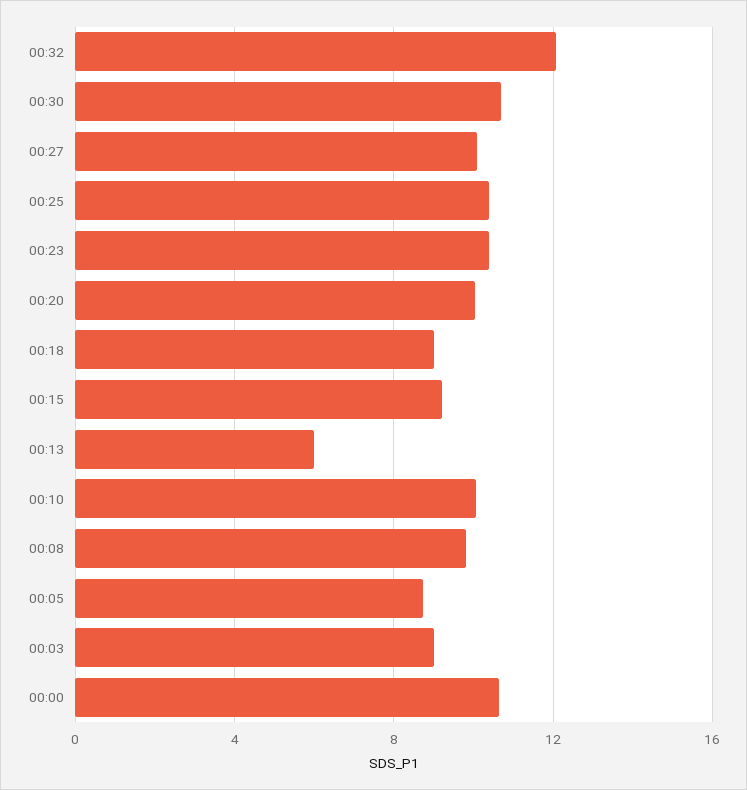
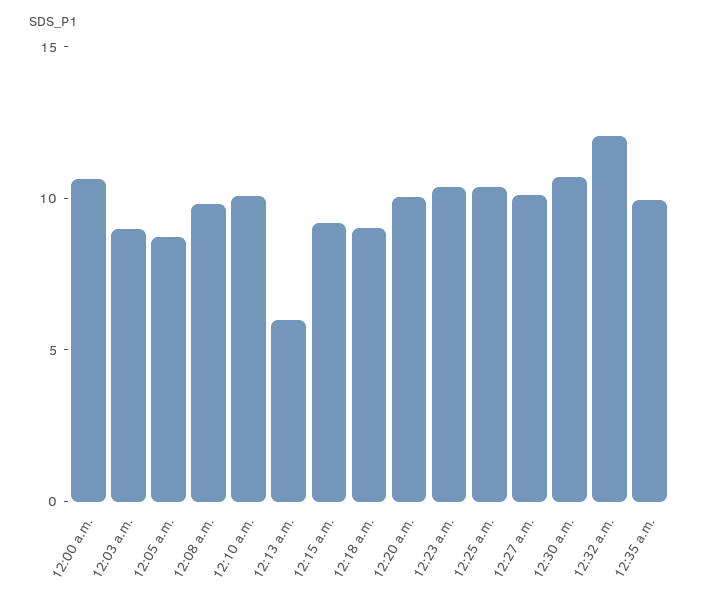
12:35 a.m.: none -> 10

